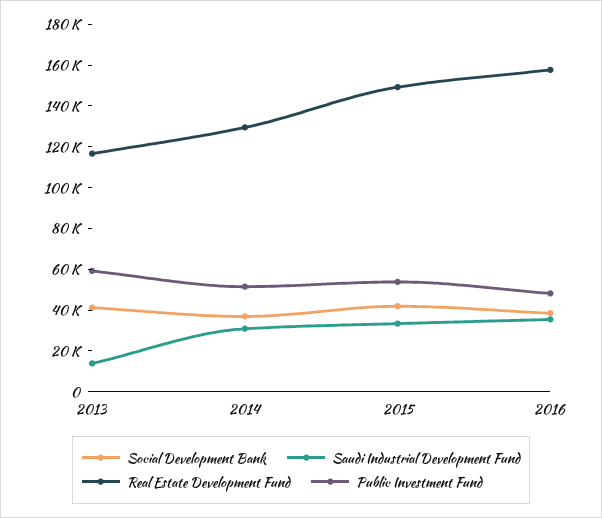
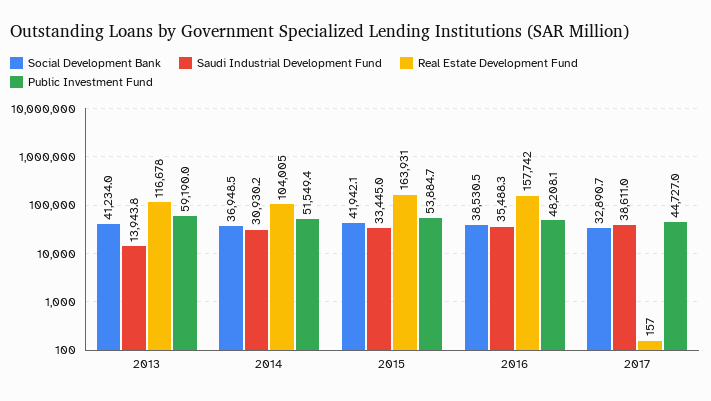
Real Estate Development Fund, 2014: 130000 -> 104005
Real Estate Development Fund, 2015: 150000 -> 163931
Social Development Bank, 2017: none -> 32890.7
Saudi Industrial Development Fund, 2017: none -> 38611
Real Estate Development Fund, 2017: none -> 157
Public Investment Fund, 2017: none -> 44727

